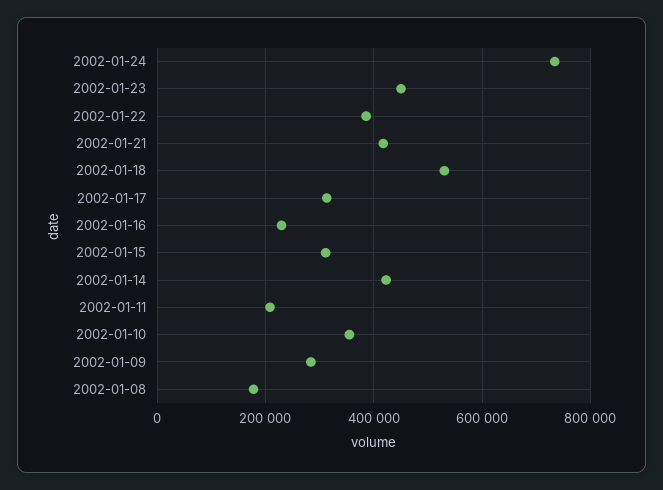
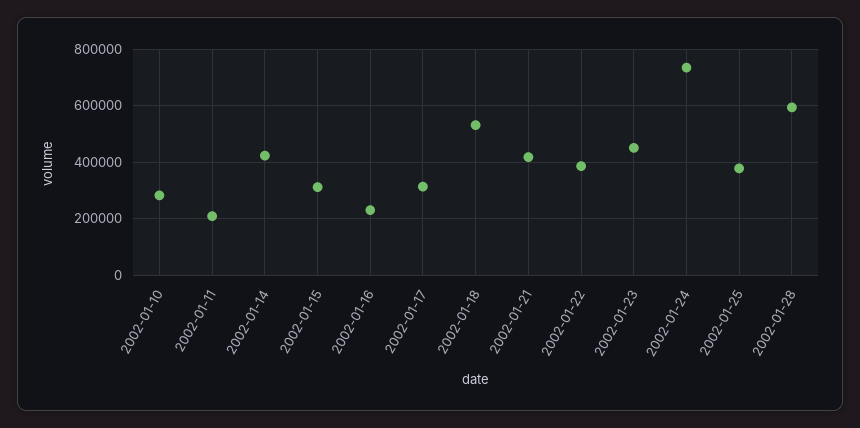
2002-01-10: 360000 -> 275000
2002-01-09: 280000 -> none
2002-01-08: 180000 -> none
2002-01-25: none -> 375000
2002-01-28: none -> 600000

